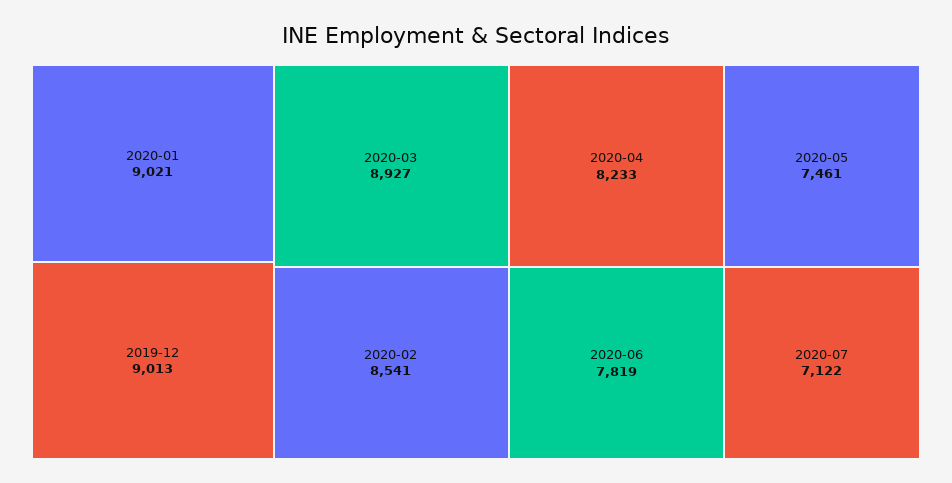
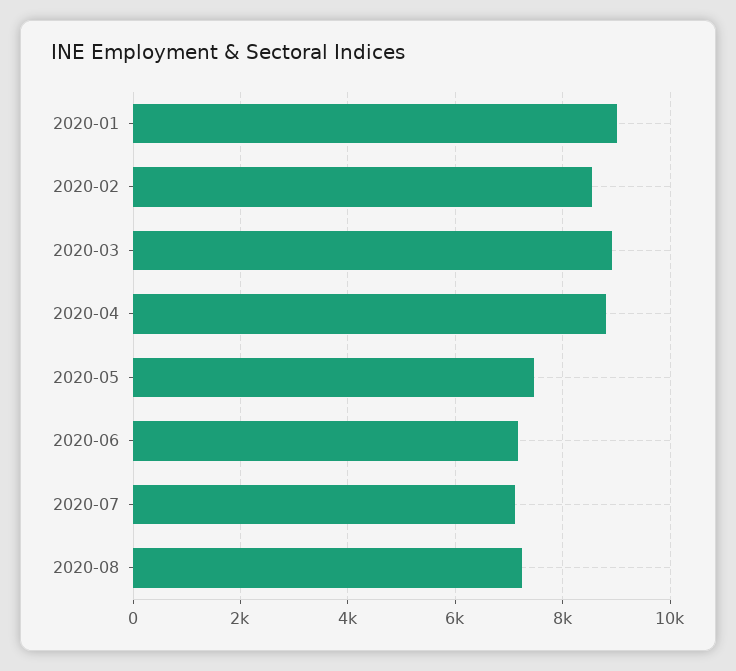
2019-12: 9013 -> none
2020-04: 8233 -> 8800
2020-06: 7819 -> 7200
2020-08: none -> 7200

